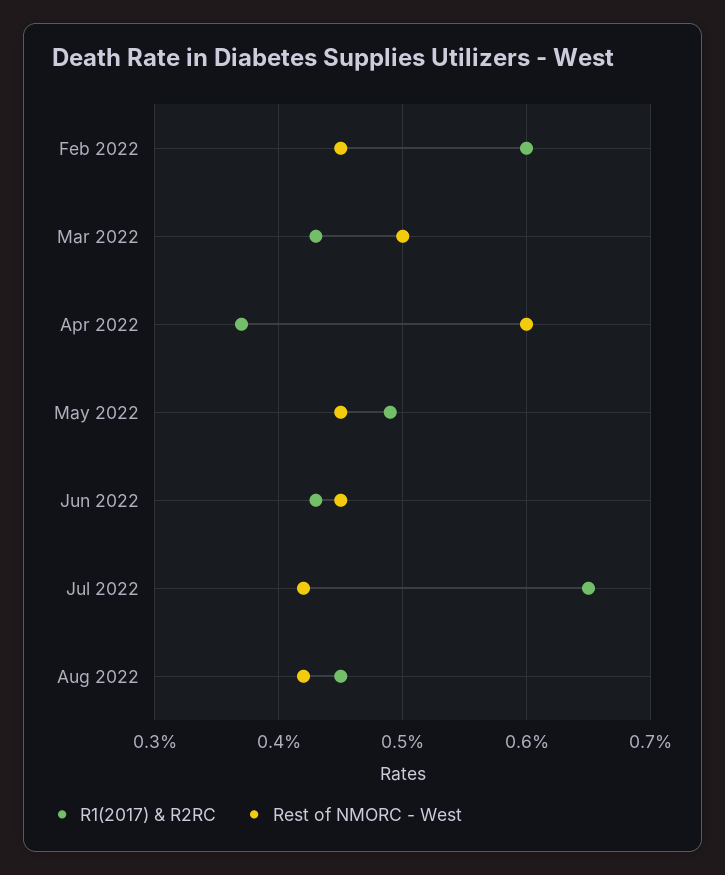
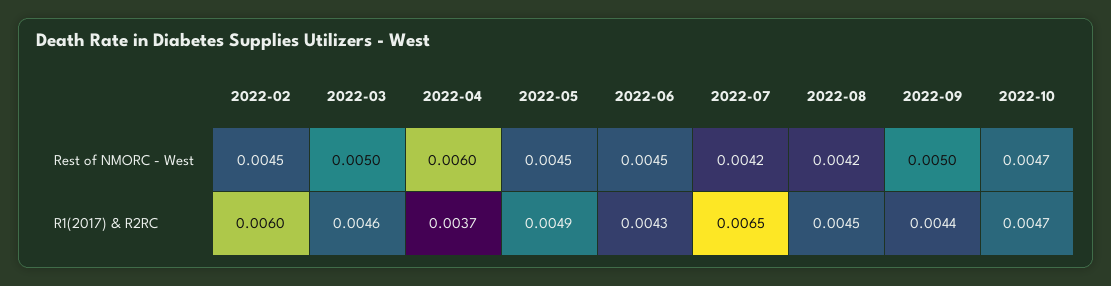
R1(2017) & R2RC, Mar 2022: 0.0043 -> 0.0046
Rest of NMORC - West, 2022-09: none -> 0.005
Rest of NMORC - West, 2022-10: none -> 0.0047
R1(2017) & R2RC, 2022-09: none -> 0.0044
R1(2017) & R2RC, 2022-10: none -> 0.0047

